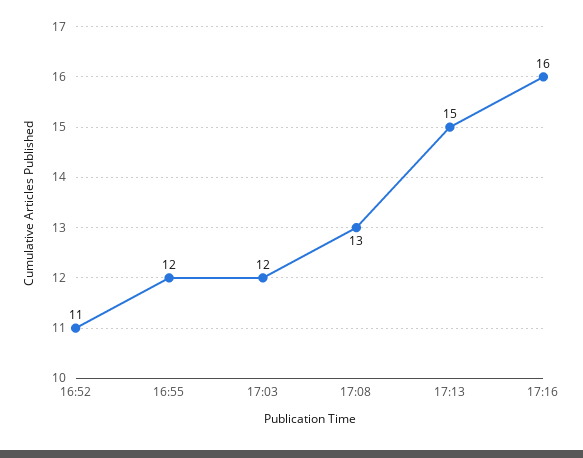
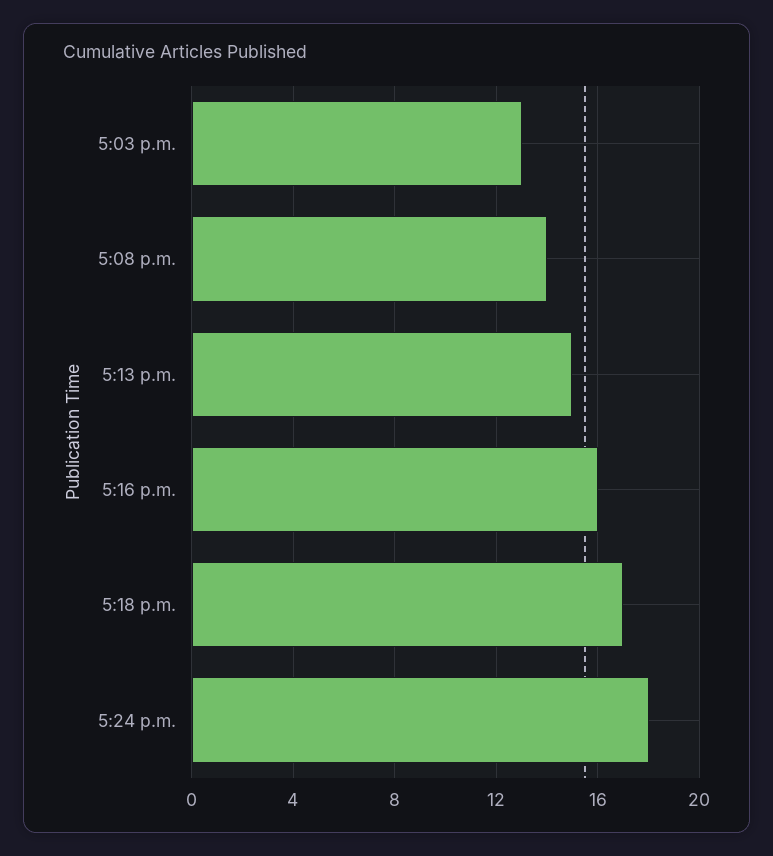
16:52: 11 -> none
16:55: 12 -> none
17:03: 12 -> 13
17:08: 13 -> 14
5:18 p.m.: none -> 17
5:24 p.m.: none -> 18

